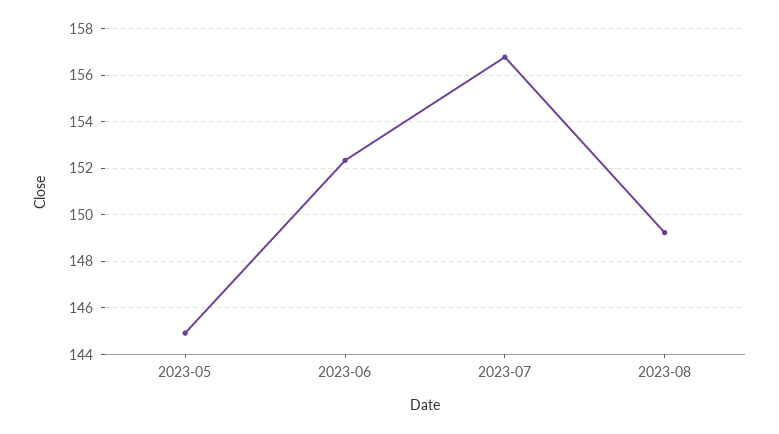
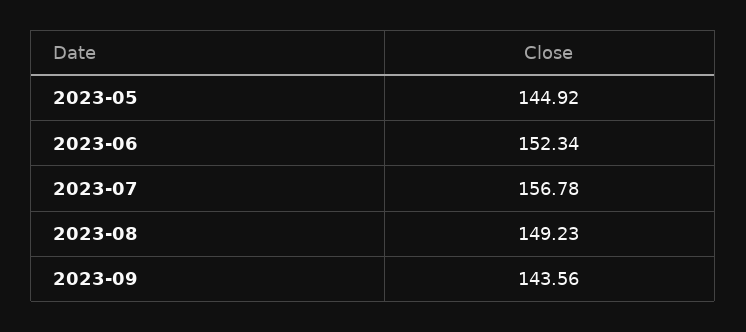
2023-09: none -> 143.56

